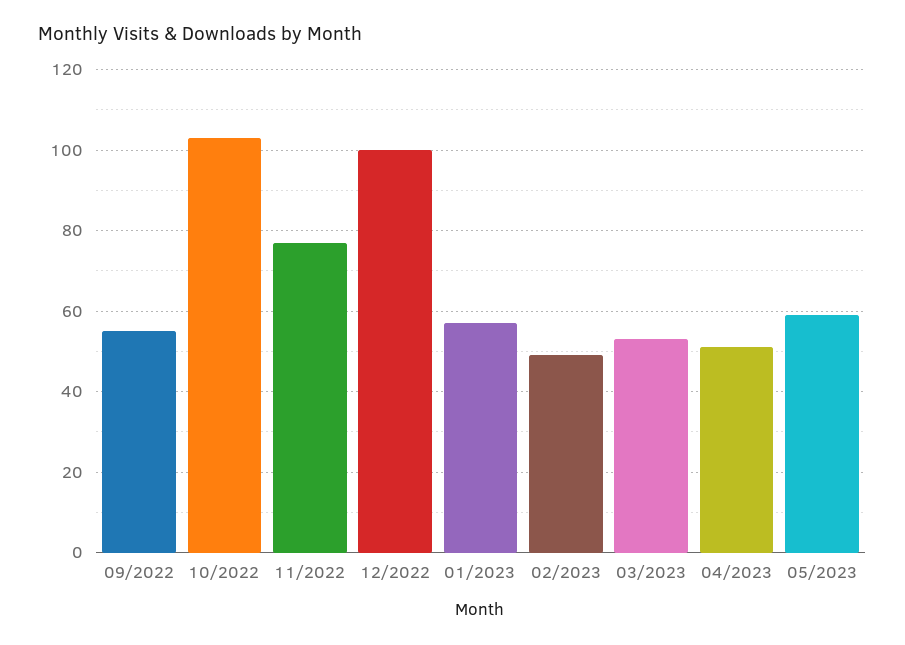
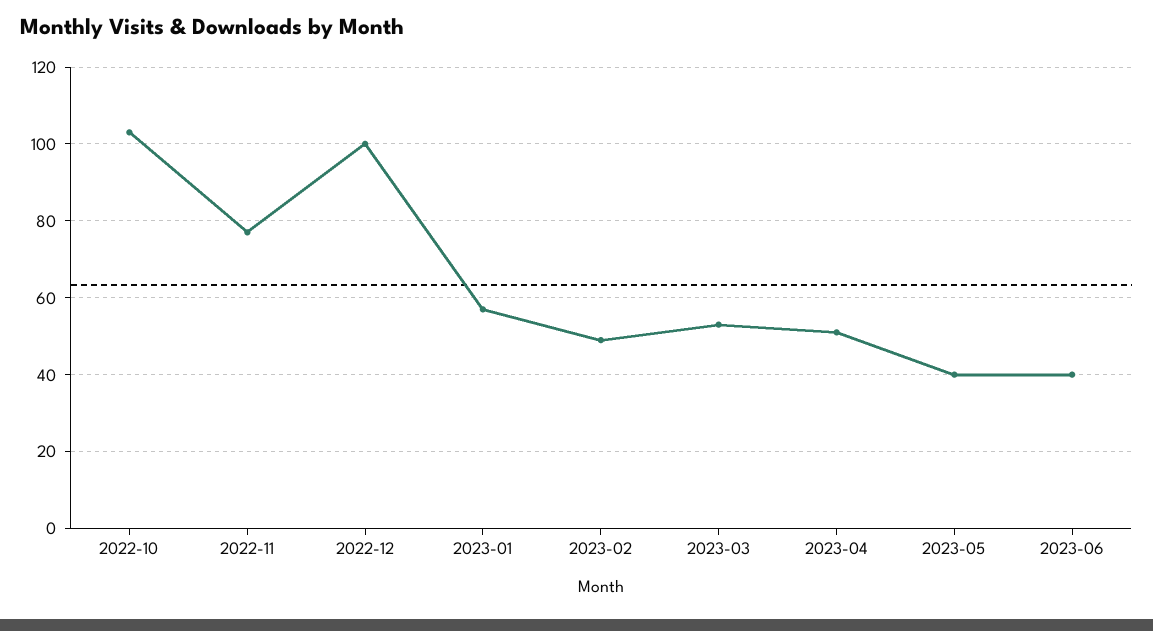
09/2022: 55 -> none
05/2023: 60 -> 40
2023-06: none -> 40

